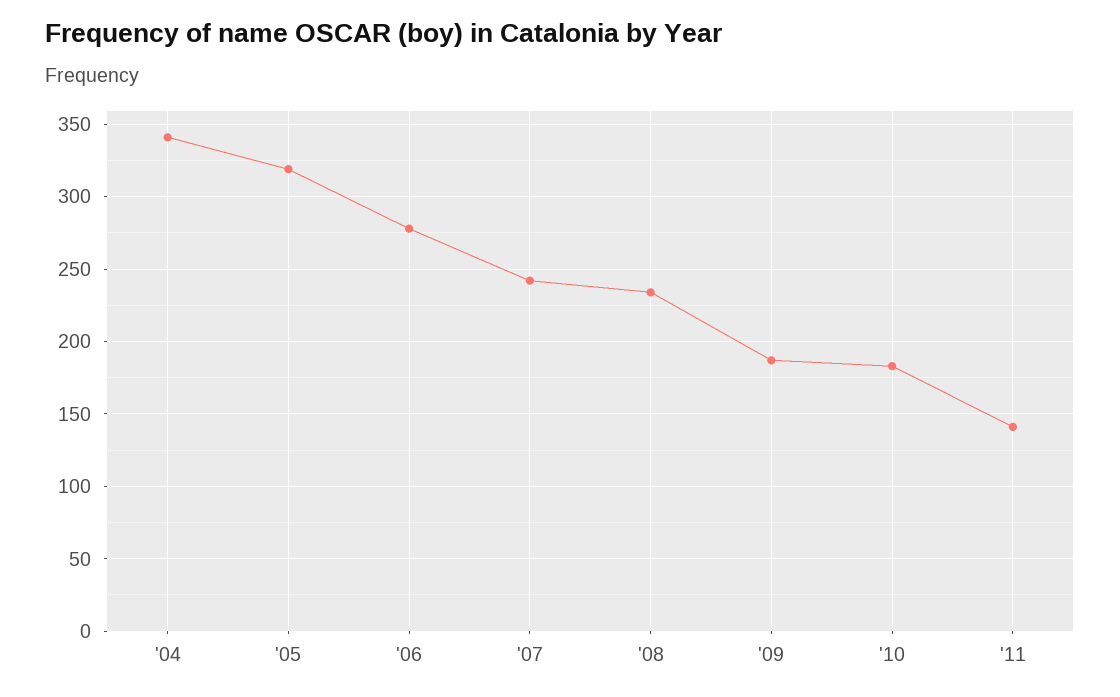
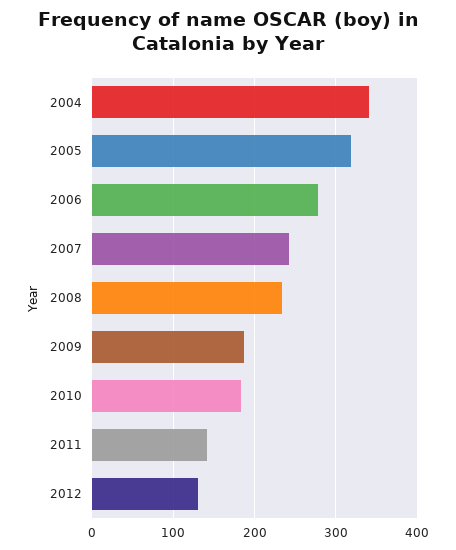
2012: none -> 130

